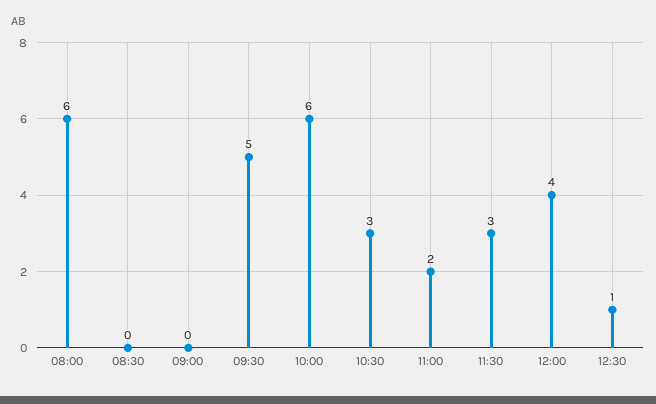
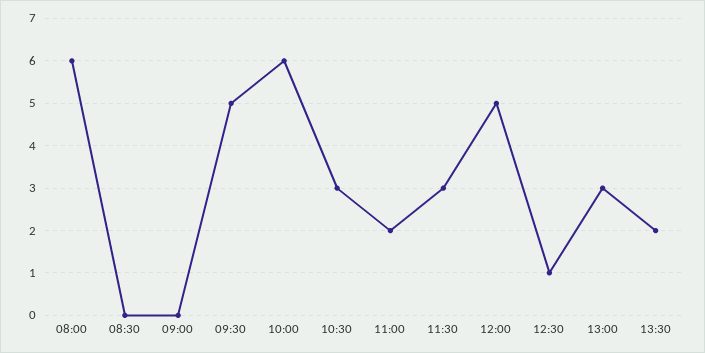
12:00: 4 -> 5
13:00: none -> 3
13:30: none -> 2

